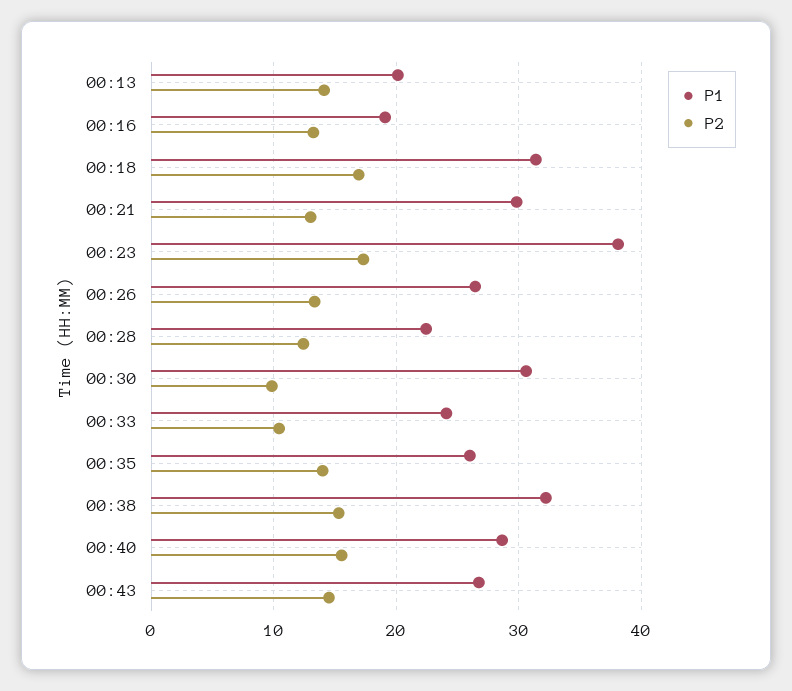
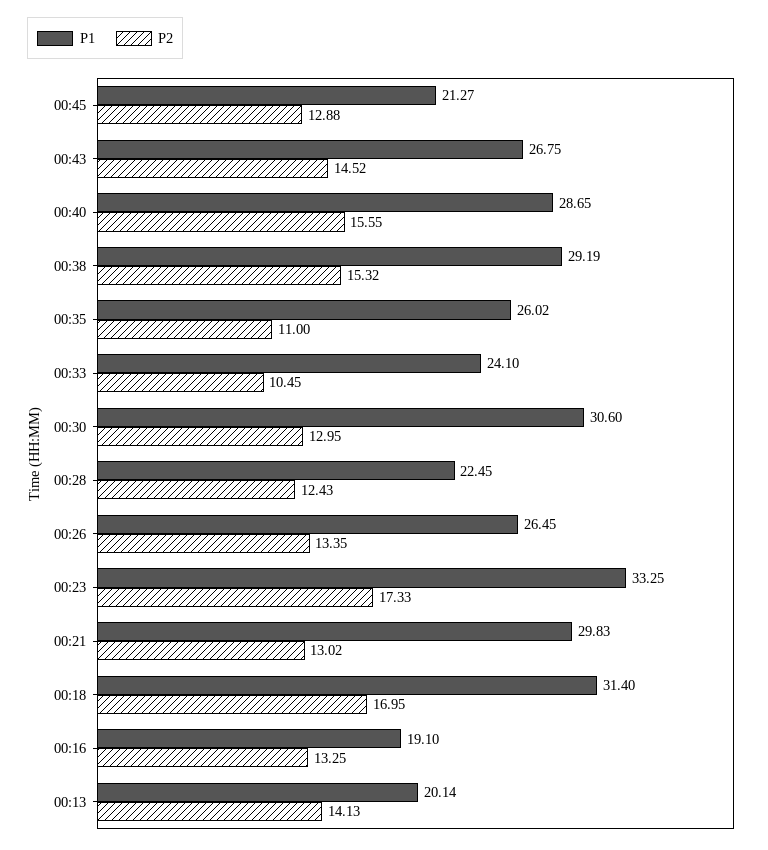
P1, 00:23: 38 -> 33.25
P2, 00:30: 10 -> 12.95
P2, 00:35: 14 -> 11
P1, 00:38: 32 -> 29.19
P1, 00:45: none -> 21.27
P2, 00:45: none -> 12.88

